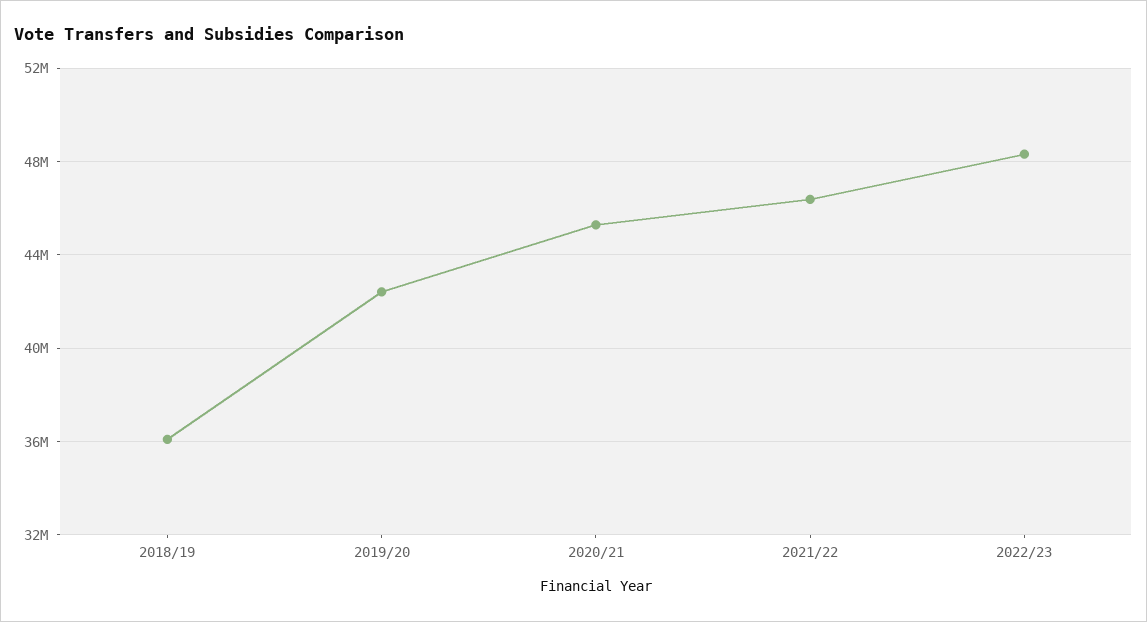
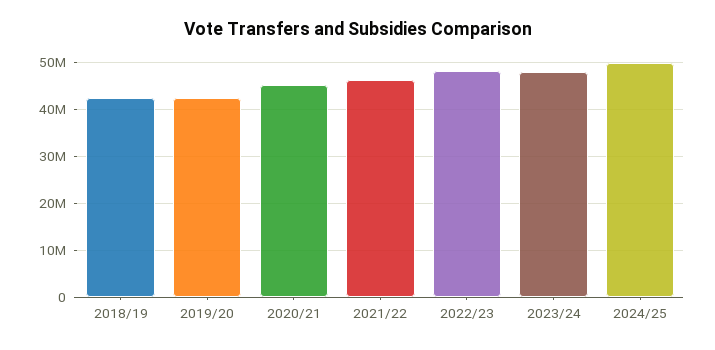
2018/19: 36000000 -> 42000000
2023/24: none -> 48000000
2024/25: none -> 50000000

